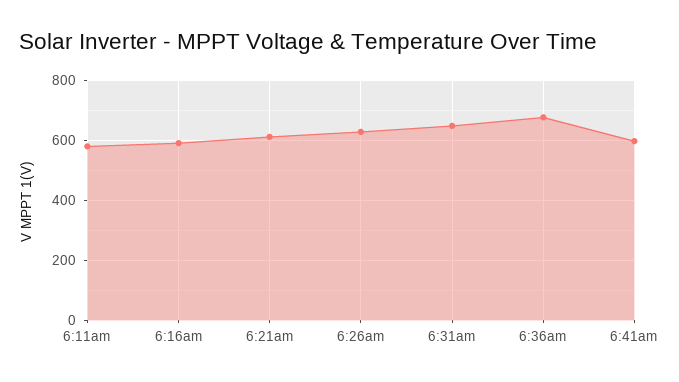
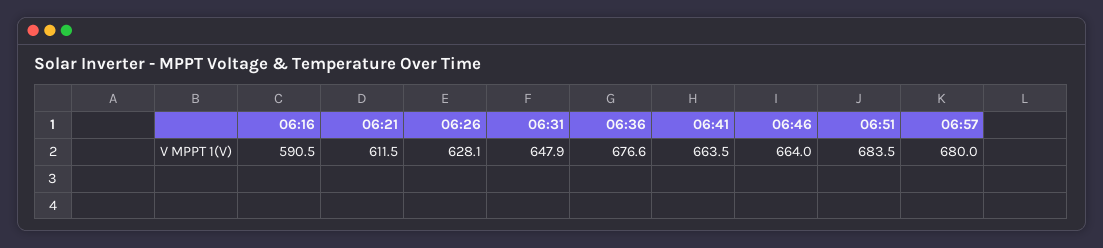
6:11am: 580 -> none
6:41am: 600 -> 663.5
06:46: none -> 664
06:51: none -> 683.5
06:57: none -> 680

